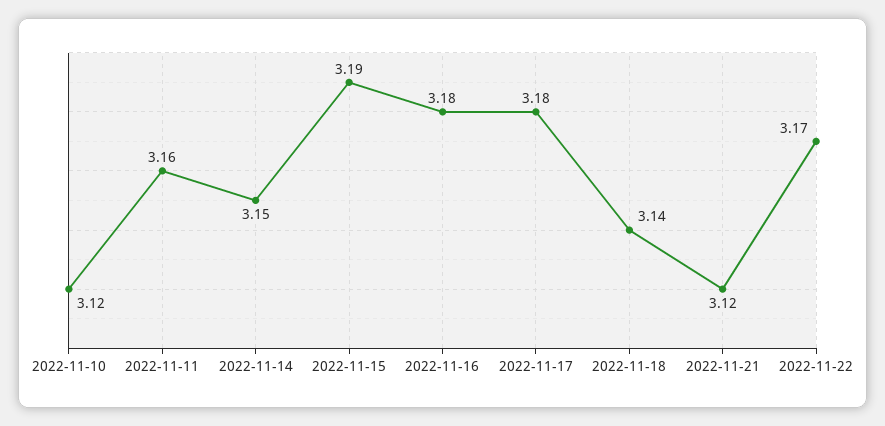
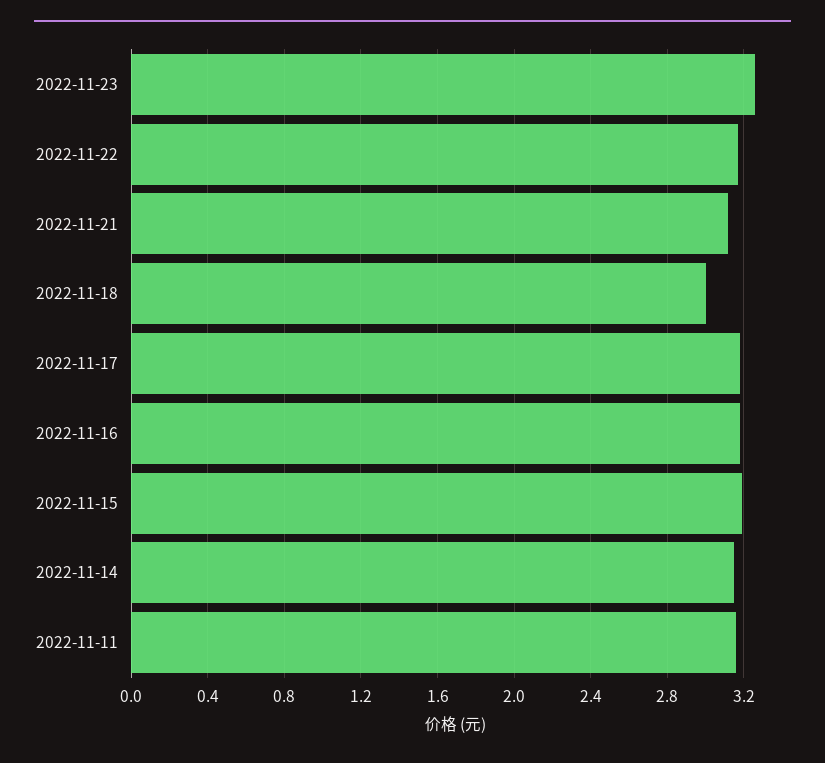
2022-11-10: 3.12 -> none
2022-11-18: 3.14 -> 3
2022-11-23: none -> 3.25

